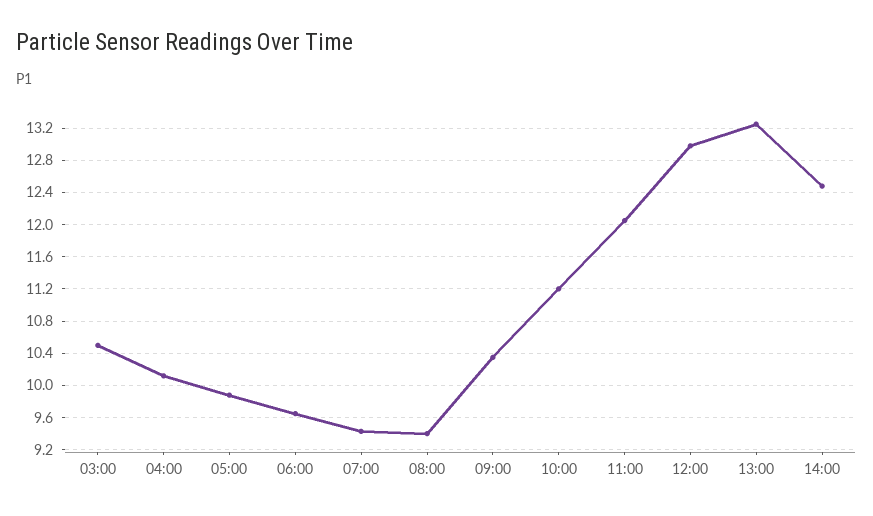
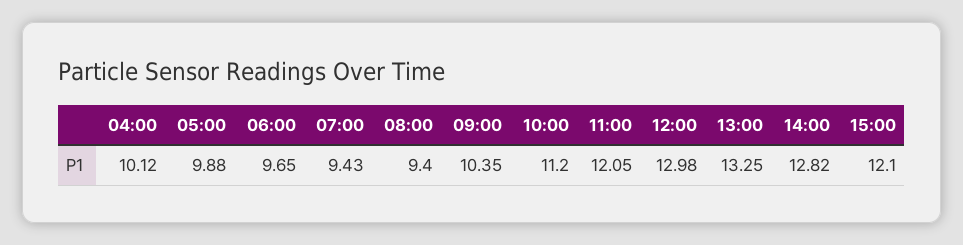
03:00: 10.5 -> none
14:00: 12.5 -> 12.82
15:00: none -> 12.1

